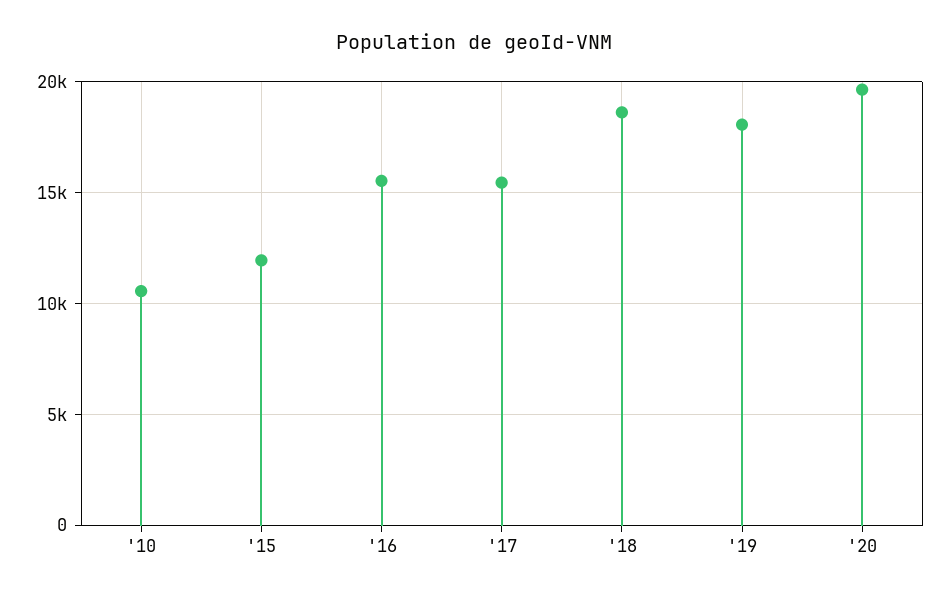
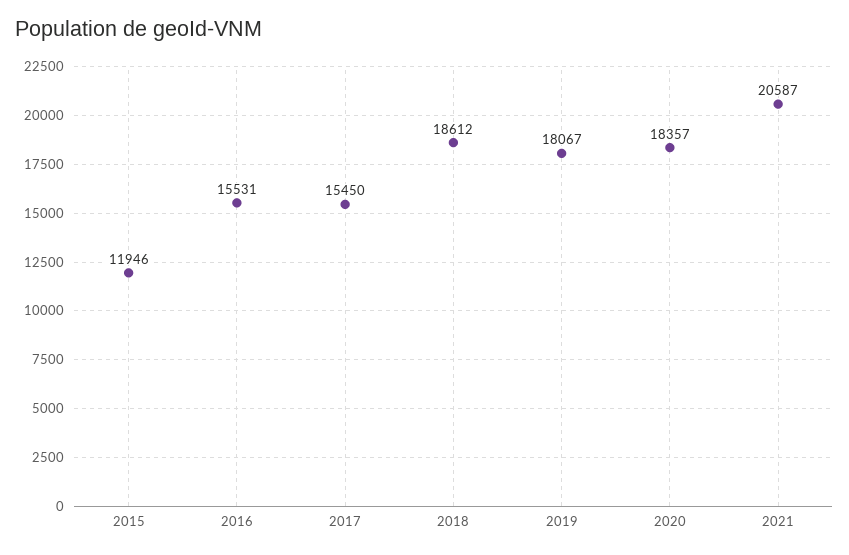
'10: 10500 -> none
'20: 19500 -> 18357
2021: none -> 20587

